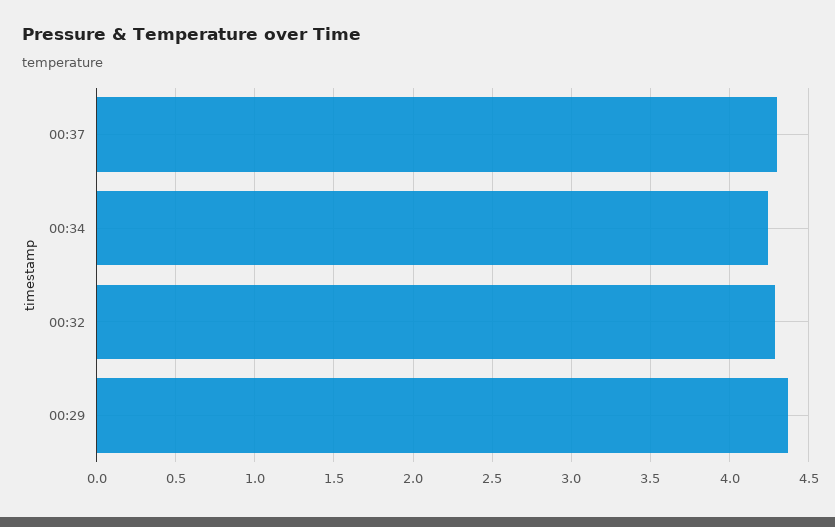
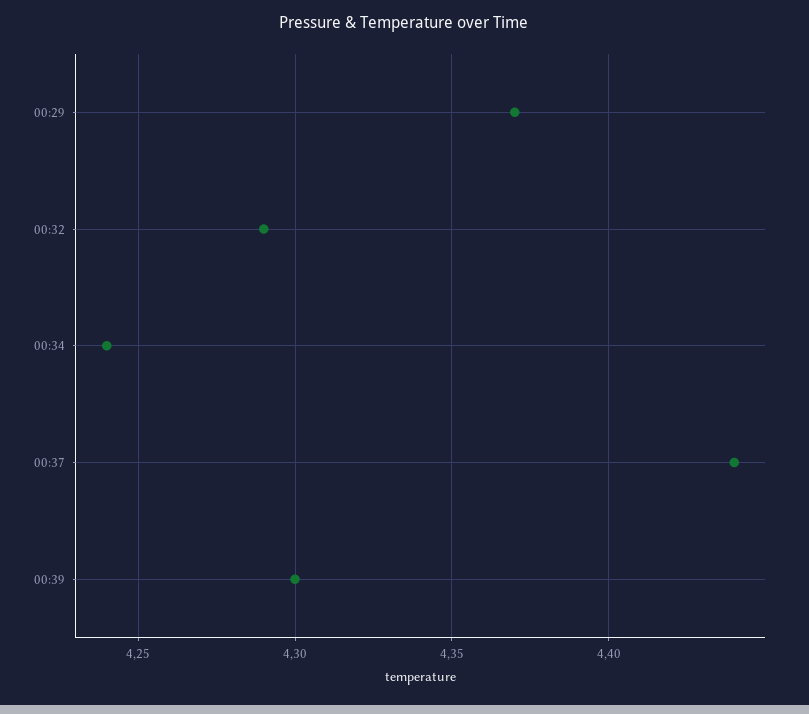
00:37: 4.3 -> 4.44
00:39: none -> 4.3

